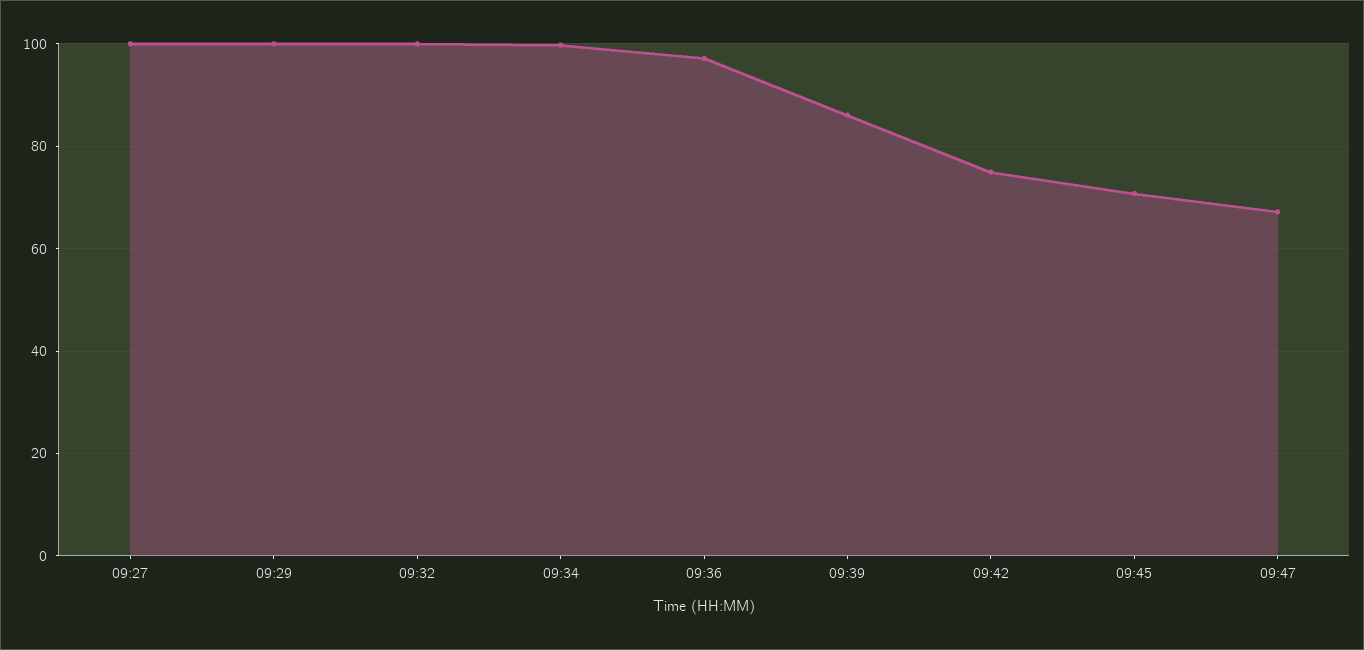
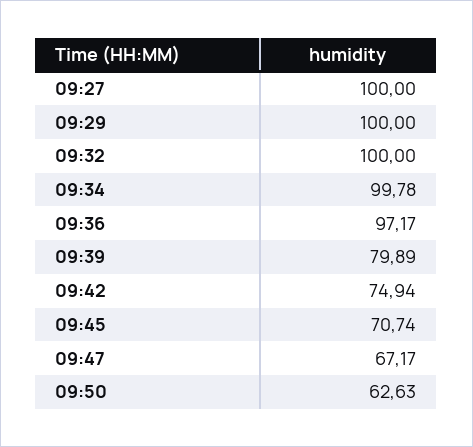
09:39: 86 -> 79.89
09:50: none -> 62.63

